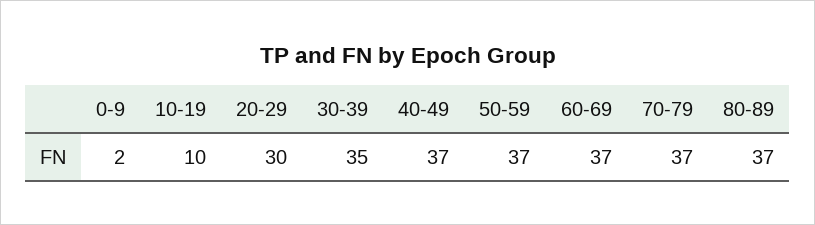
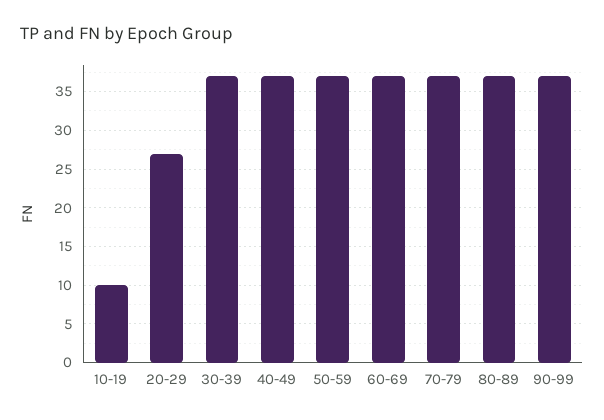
0-9: 2 -> none
20-29: 30 -> 27
30-39: 35 -> 37
90-99: none -> 37

